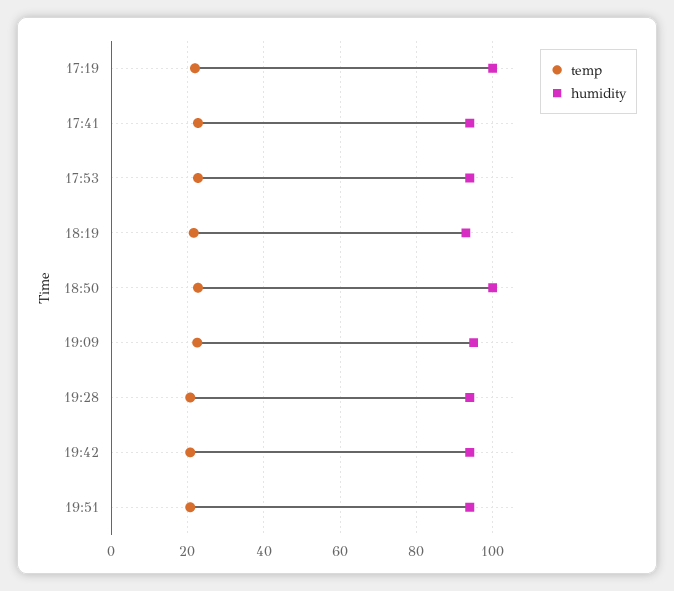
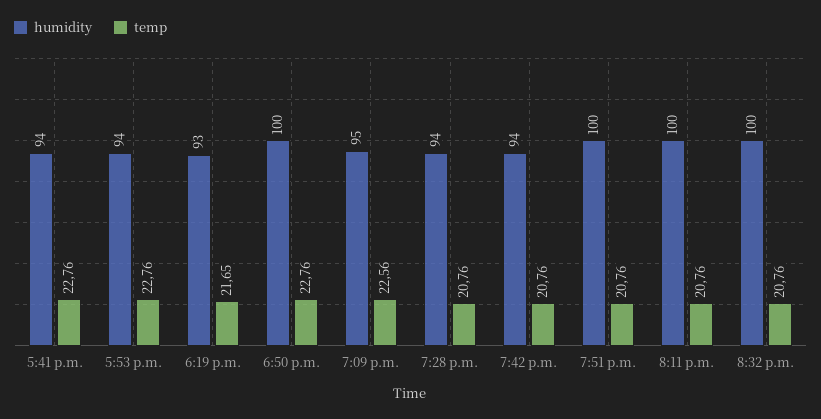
temp, 17:19: 22 -> none
humidity, 17:19: 100 -> none
humidity, 19:51: 94 -> 100
humidity, 8:11 p.m.: none -> 100
temp, 8:11 p.m.: none -> 20.76
humidity, 8:32 p.m.: none -> 100
temp, 8:32 p.m.: none -> 20.76

